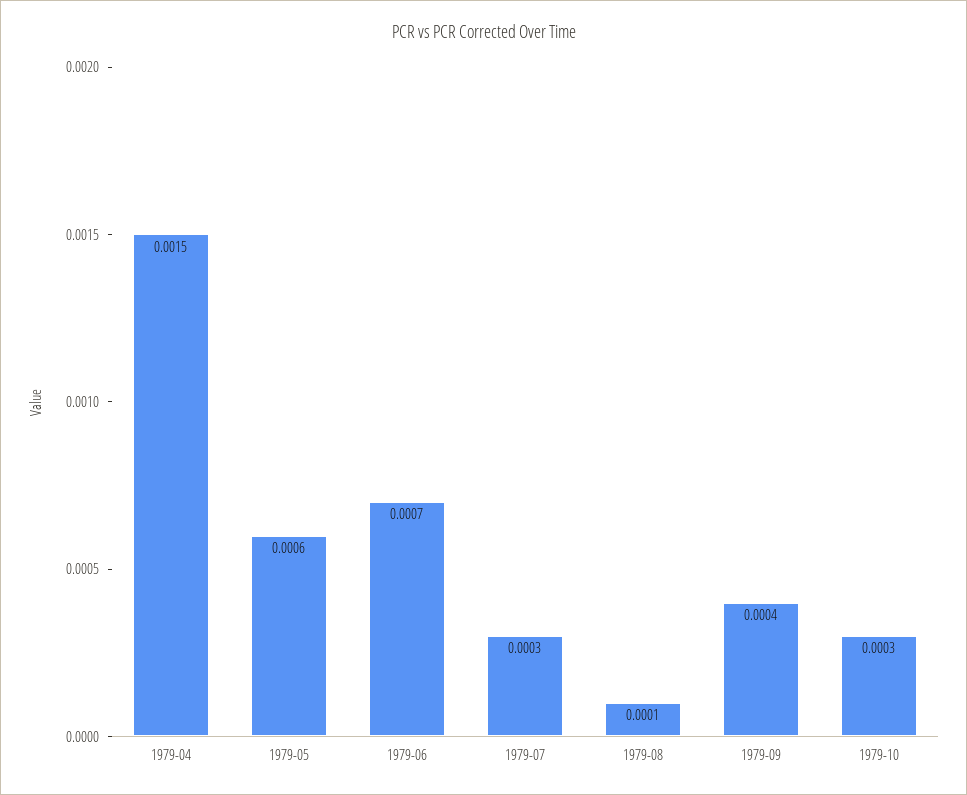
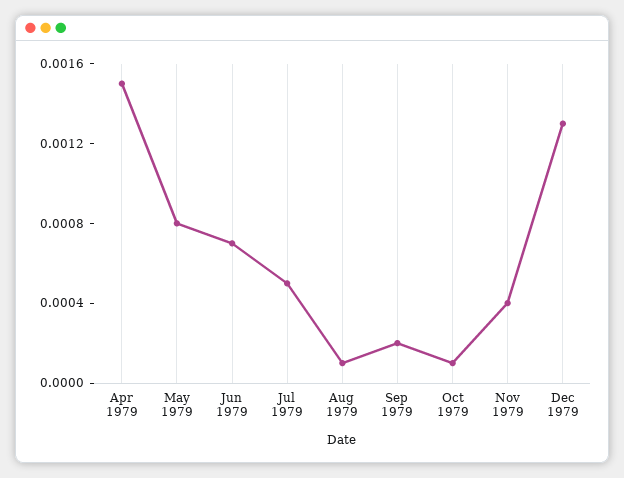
1979-05: 0.0006 -> 0.0008
1979-07: 0.0003 -> 0.0005
1979-09: 0.0004 -> 0.0002
1979-10: 0.0003 -> 0.0001
Nov 1979: none -> 0.0004
Dec 1979: none -> 0.0013

